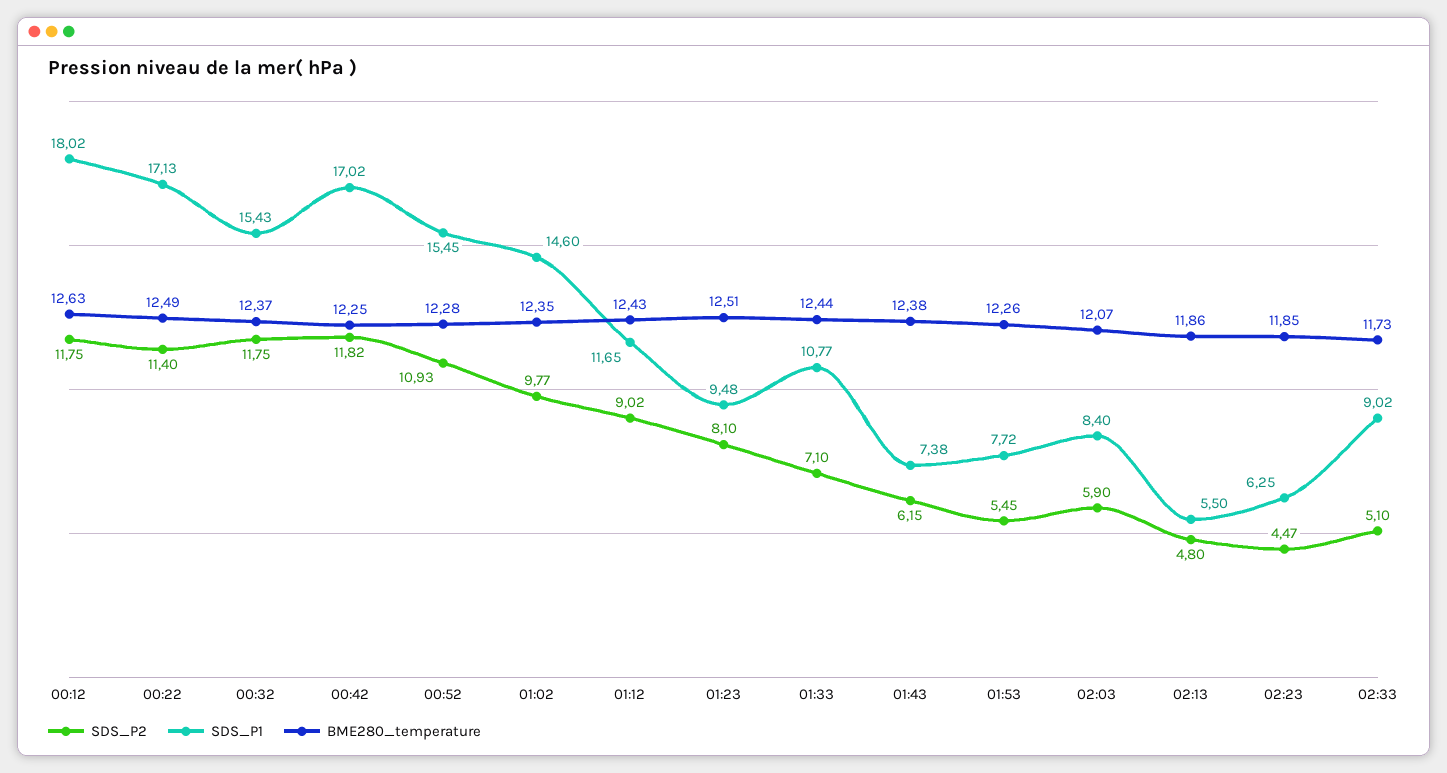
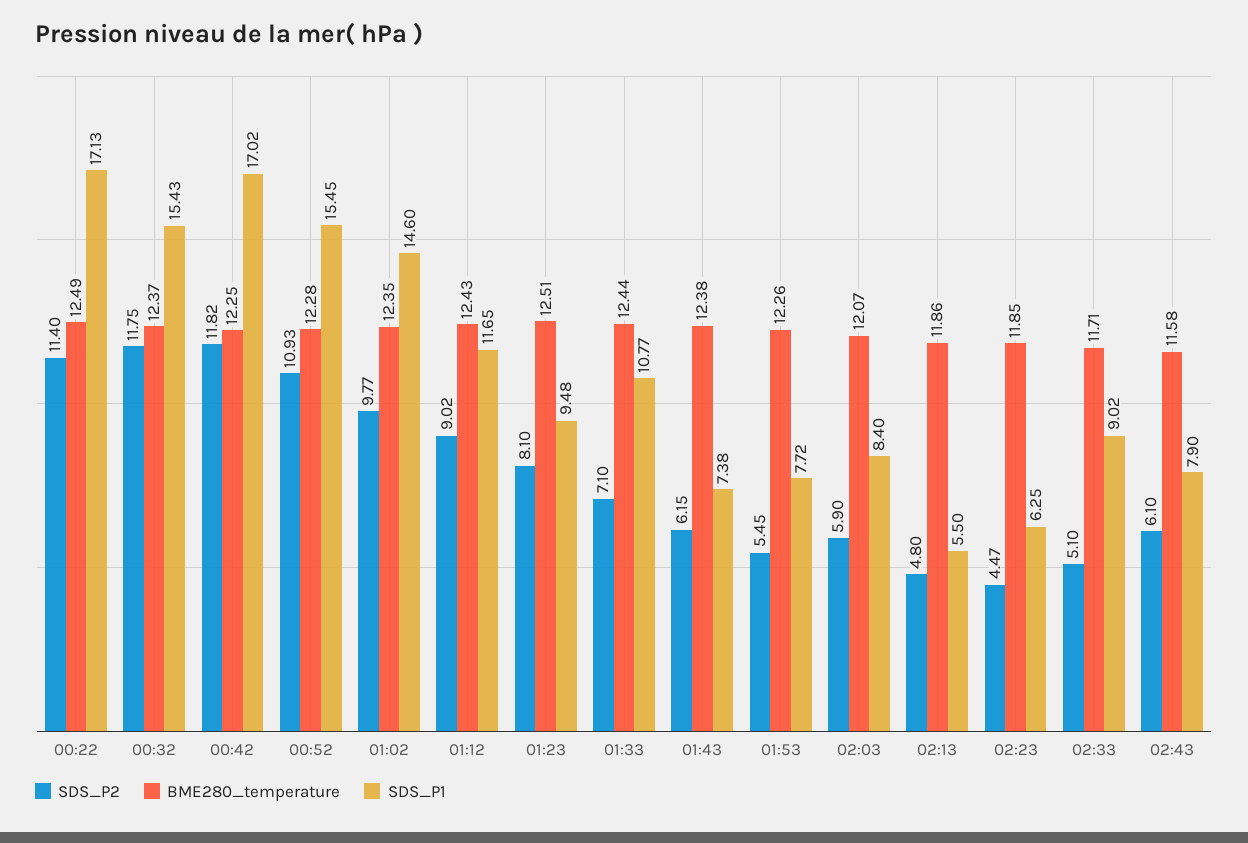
SDS_P2, 00:12: 11.75 -> none
SDS_P1, 00:12: 18.02 -> none
BME280_temperature, 00:12: 12.63 -> none
BME280_temperature, 02:33: 11.73 -> 11.71
SDS_P2, 02:43: none -> 6.1
BME280_temperature, 02:43: none -> 11.58
SDS_P1, 02:43: none -> 7.9

